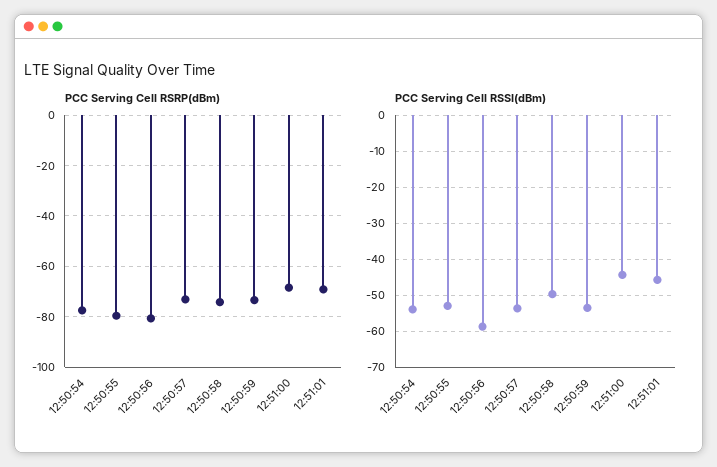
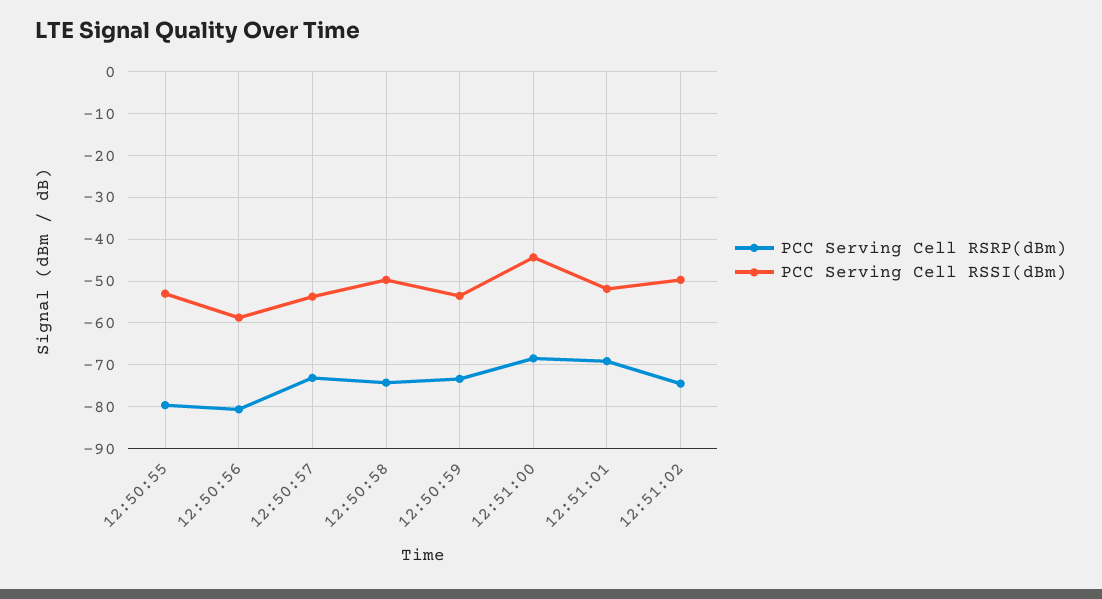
PCC Serving Cell RSRP(dBm), 12:50:54: -77.5 -> none
PCC Serving Cell RSSI(dBm), 12:50:54: -54 -> none
PCC Serving Cell RSSI(dBm), 12:51:01: -46 -> -52
PCC Serving Cell RSRP(dBm), 12:51:02: none -> -74
PCC Serving Cell RSSI(dBm), 12:51:02: none -> -50

